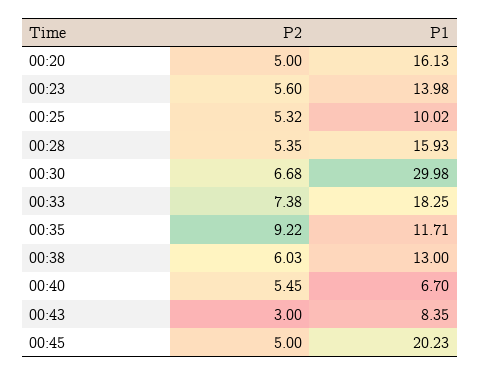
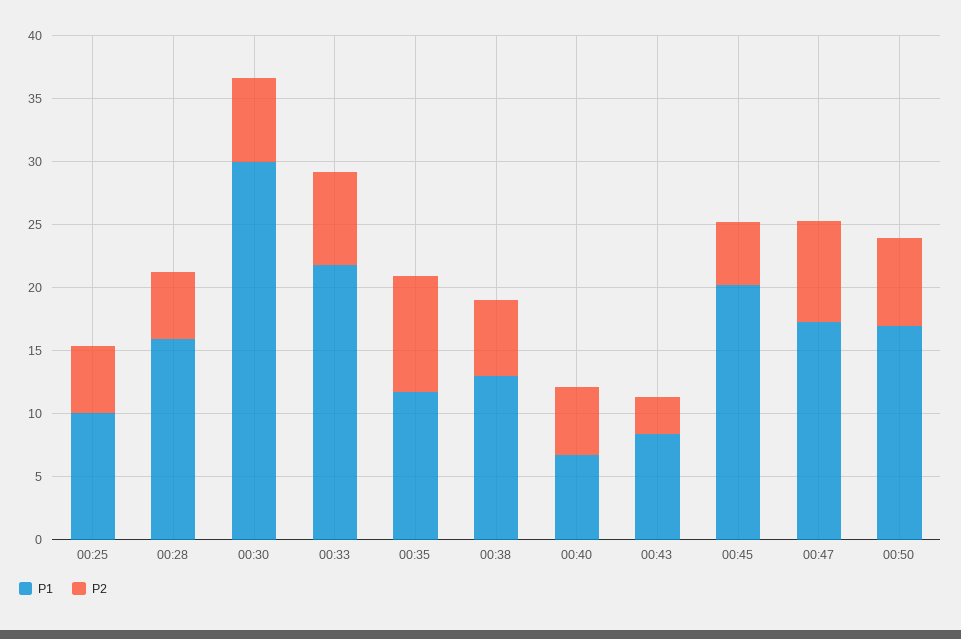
P2, 00:20: 5 -> none
P1, 00:20: 16.13 -> none
P2, 00:23: 5.6 -> none
P1, 00:23: 13.98 -> none
P1, 00:33: 18.25 -> 22
P1, 00:47: none -> 17
P2, 00:47: none -> 8
P1, 00:50: none -> 17
P2, 00:50: none -> 7

